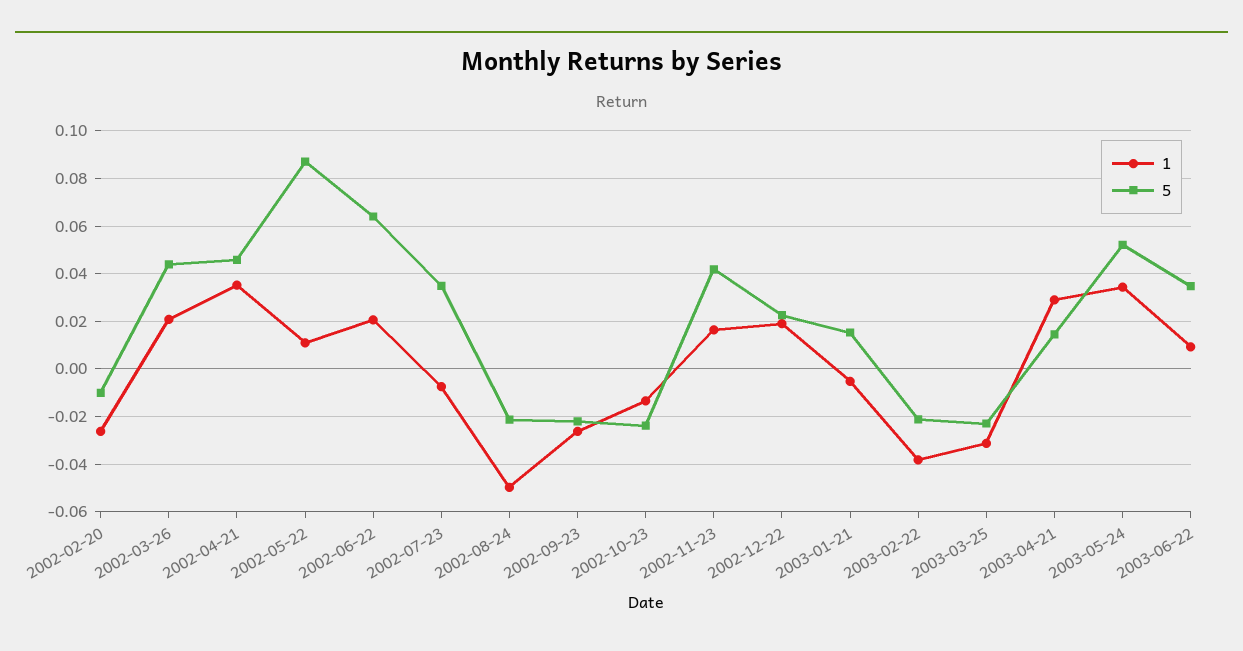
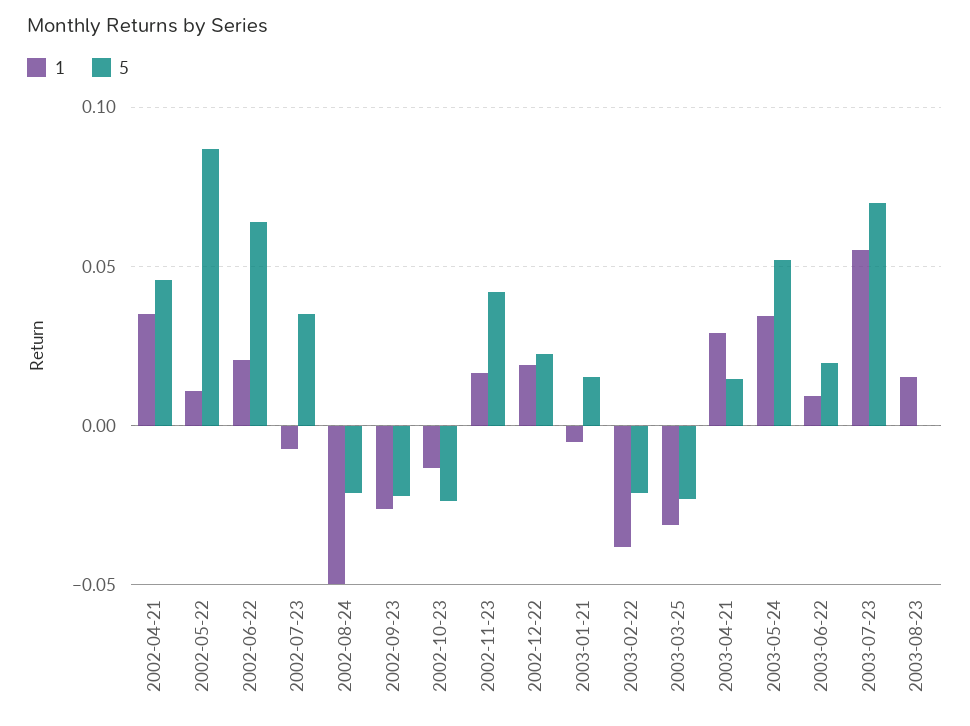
1, 2002-02-20: -0.025 -> none
5, 2002-02-20: -0.01 -> none
1, 2002-03-26: 0.02 -> none
5, 2002-03-26: 0.045 -> none
5, 2003-06-22: 0.035 -> 0.02
1, 2003-07-23: none -> 0.055
5, 2003-07-23: none -> 0.07
1, 2003-08-23: none -> 0.015
5, 2003-08-23: none -> 0

